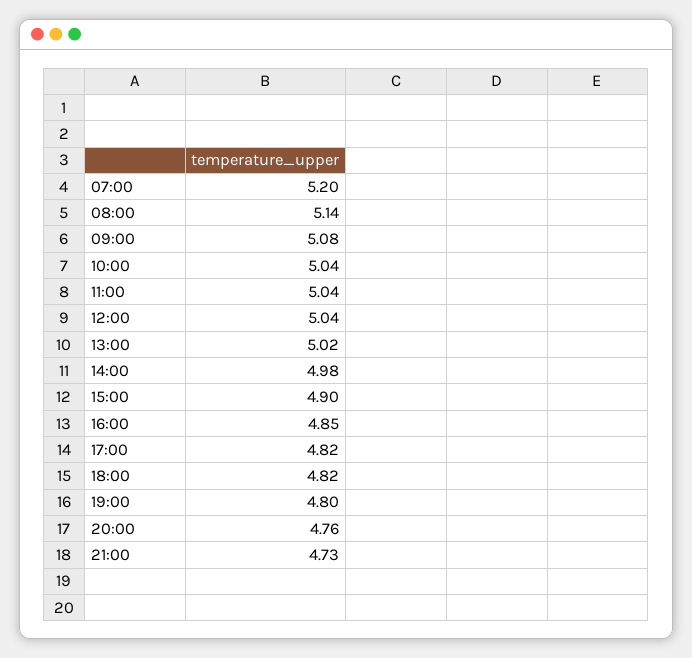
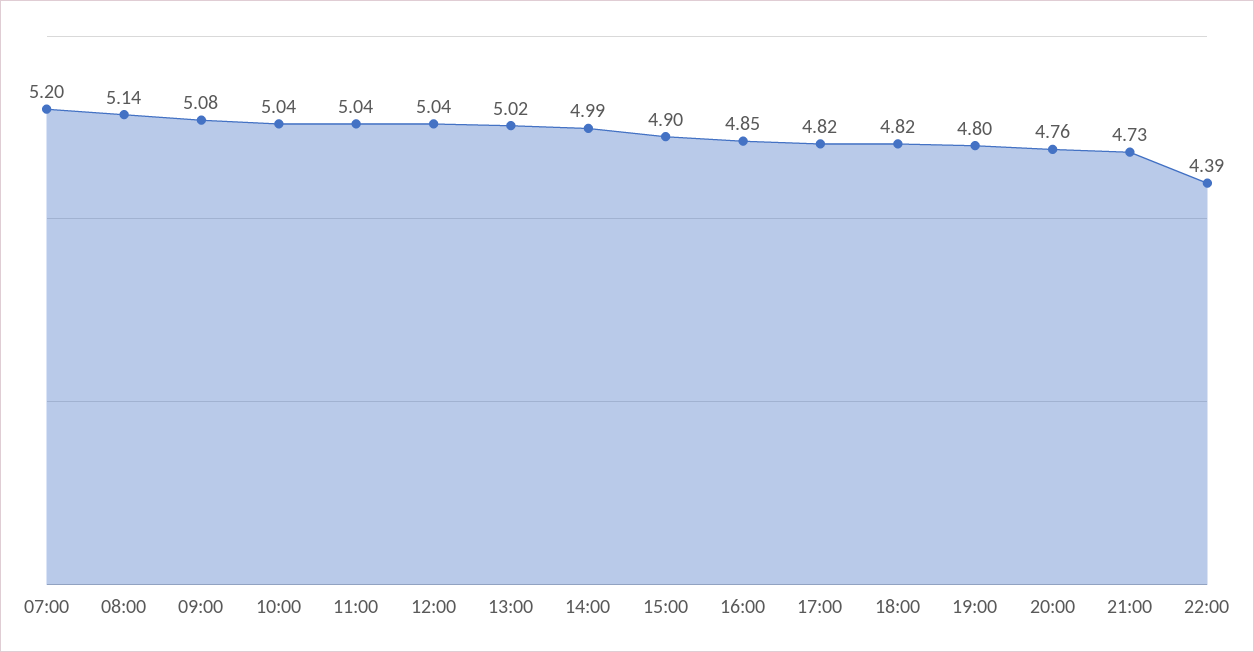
14:00: 4.98 -> 4.99
22:00: none -> 4.39

